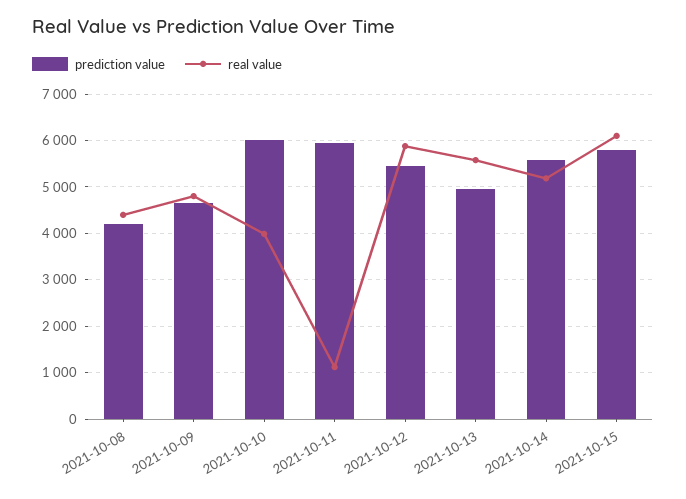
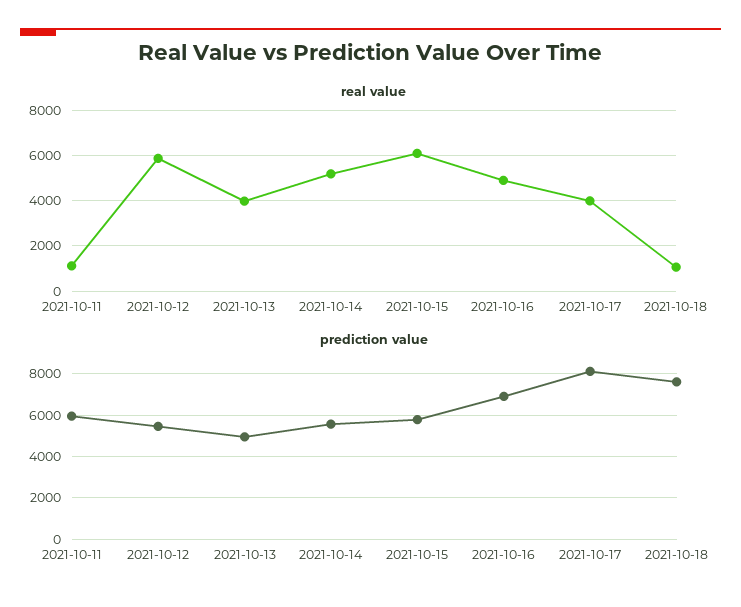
prediction value, 2021-10-08: 4200 -> none
real value, 2021-10-08: 4400 -> none
prediction value, 2021-10-09: 4600 -> none
real value, 2021-10-09: 4800 -> none
prediction value, 2021-10-10: 6000 -> none
real value, 2021-10-10: 4000 -> none
real value, 2021-10-13: 5600 -> 4000
real value, 2021-10-16: none -> 5000
real value, 2021-10-17: none -> 4000
real value, 2021-10-18: none -> 1000
prediction value, 2021-10-16: none -> 7000
prediction value, 2021-10-17: none -> 8000
prediction value, 2021-10-18: none -> 7500

